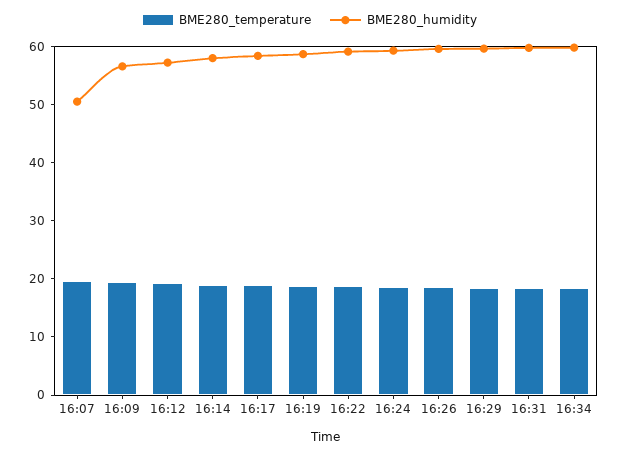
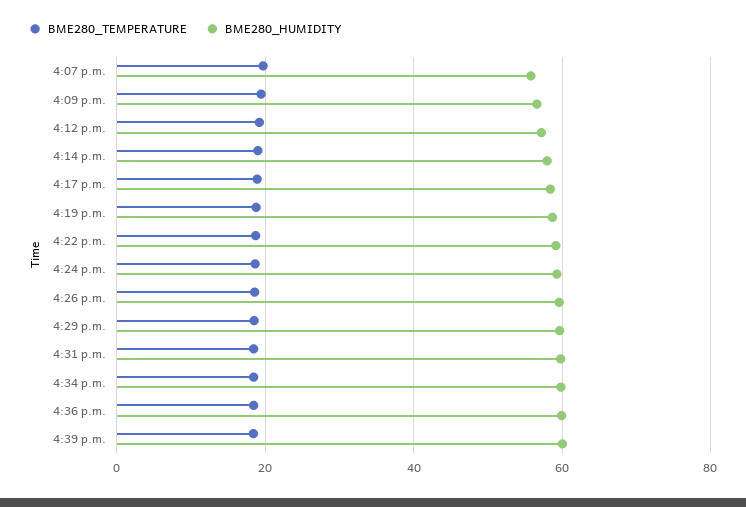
BME280_humidity, 16:07: 50 -> 56
BME280_temperature, 4:36 p.m.: none -> 18
BME280_humidity, 4:36 p.m.: none -> 60
BME280_temperature, 4:39 p.m.: none -> 18
BME280_humidity, 4:39 p.m.: none -> 60

